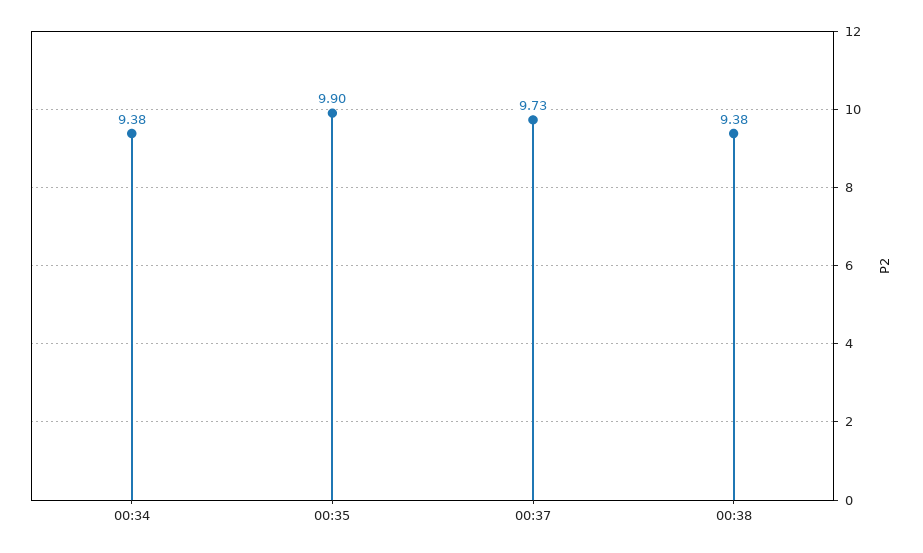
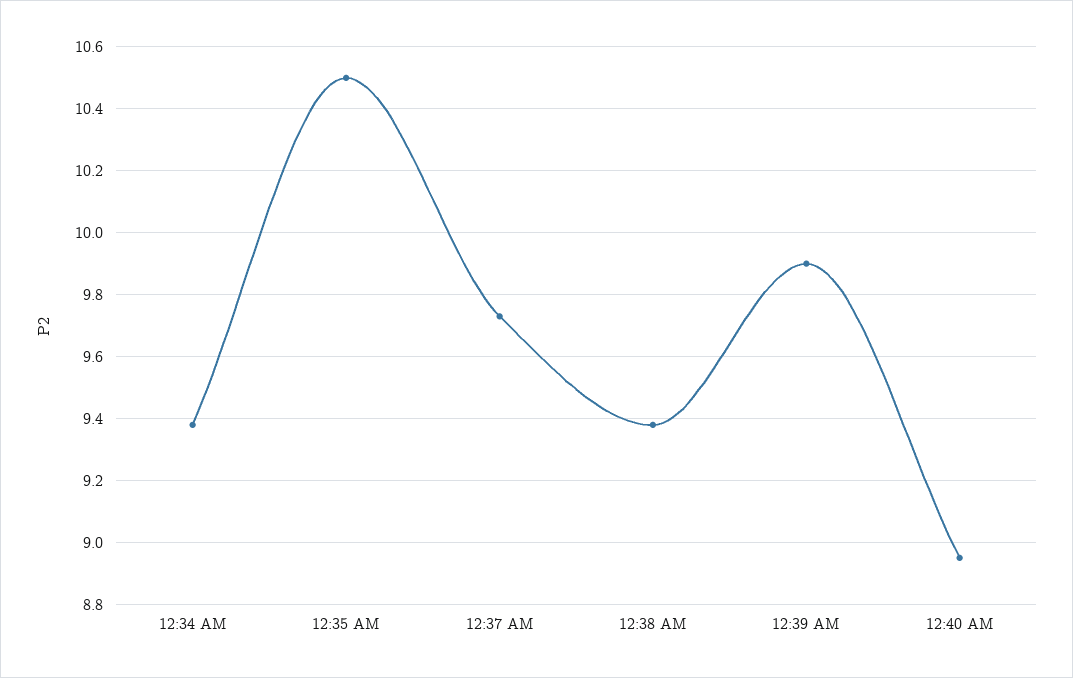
00:35: 9.9 -> 10.5
12:39 AM: none -> 9.9
12:40 AM: none -> 8.95

